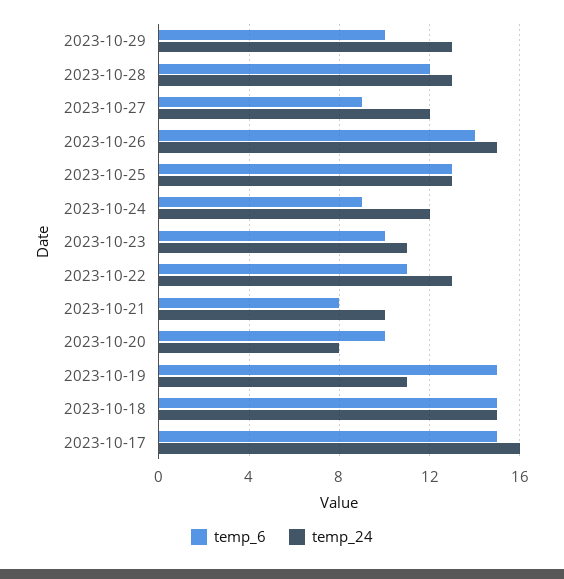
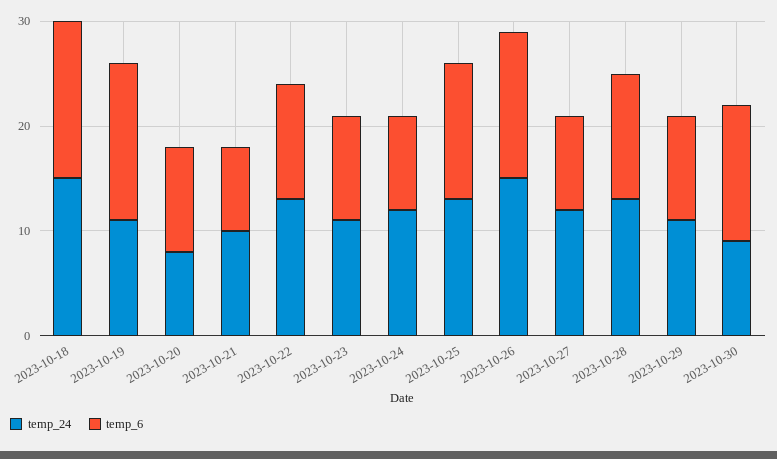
temp_24, 2023-10-29: 13 -> 11
temp_6, 2023-10-17: 15 -> none
temp_24, 2023-10-17: 16 -> none
temp_24, 2023-10-30: none -> 9
temp_6, 2023-10-30: none -> 13

